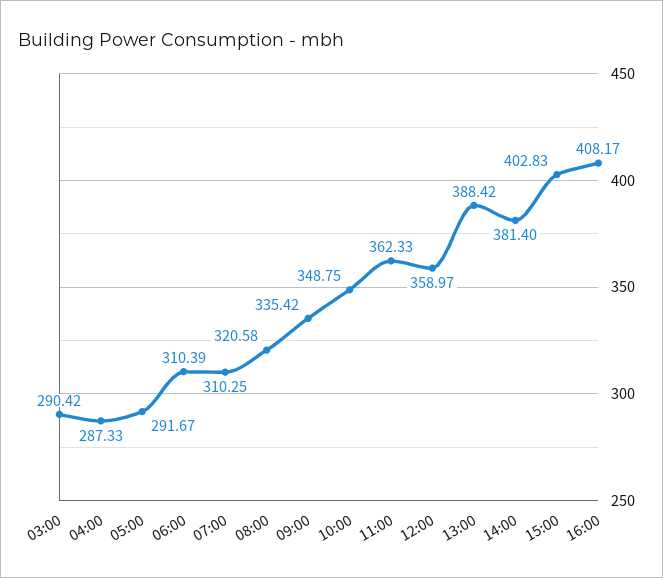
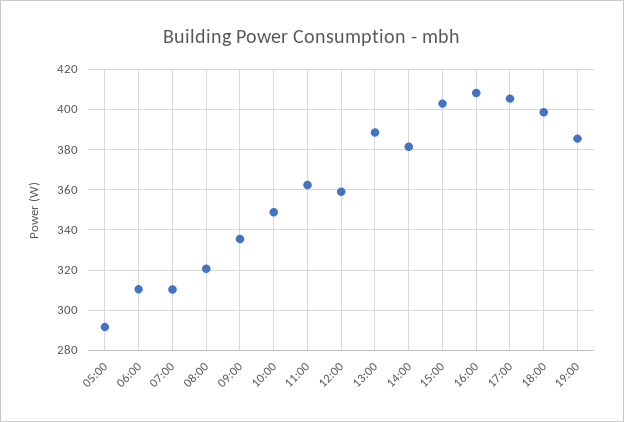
03:00: 290.42 -> none
04:00: 287.33 -> none
17:00: none -> 405
18:00: none -> 400
19:00: none -> 385

